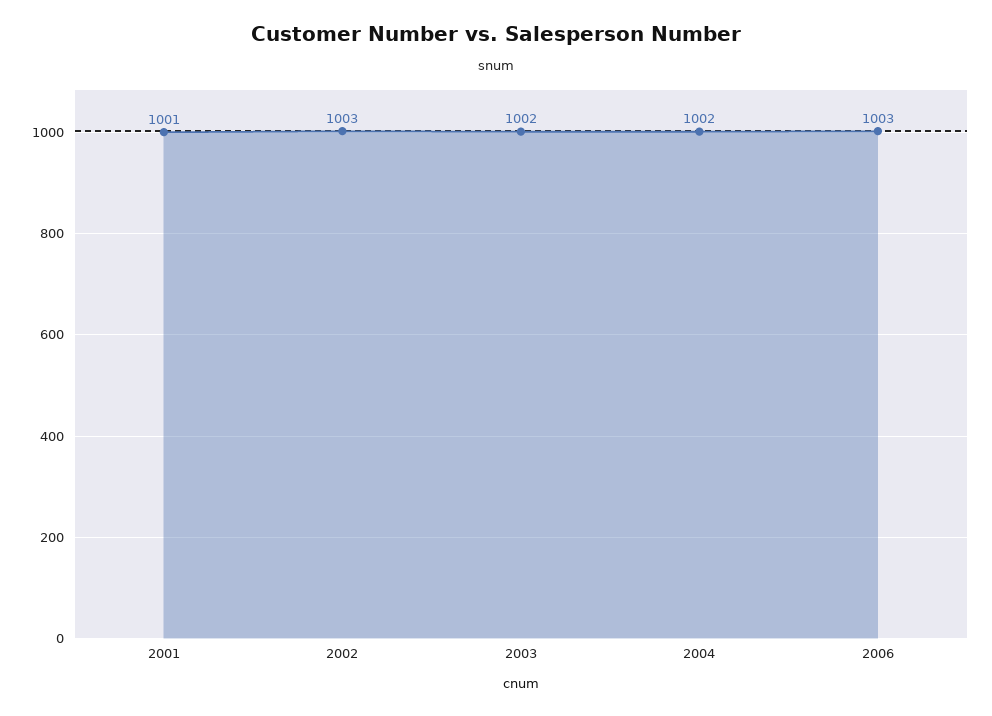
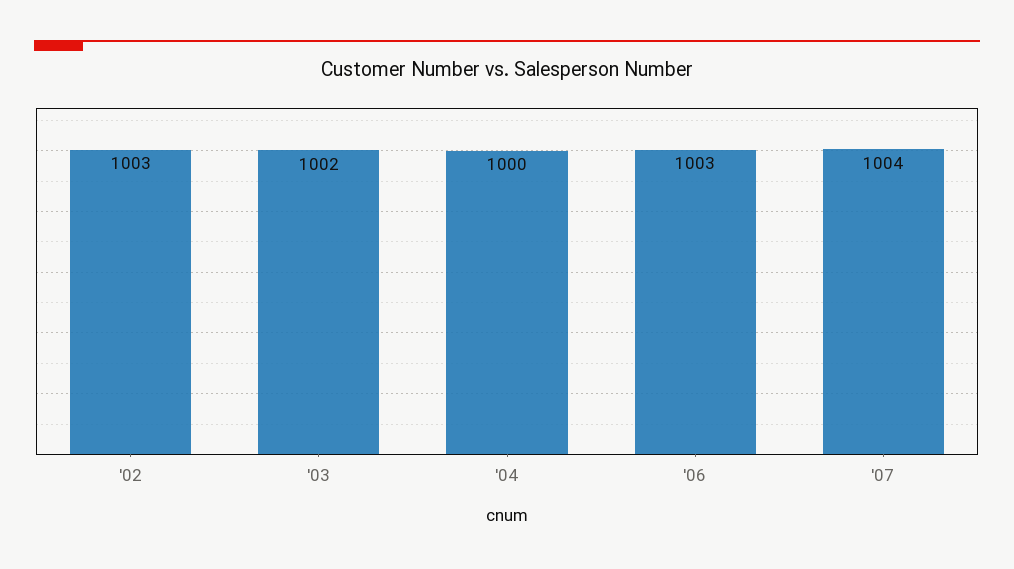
2001: 1001 -> none
2004: 1002 -> 1000
'07: none -> 1004

